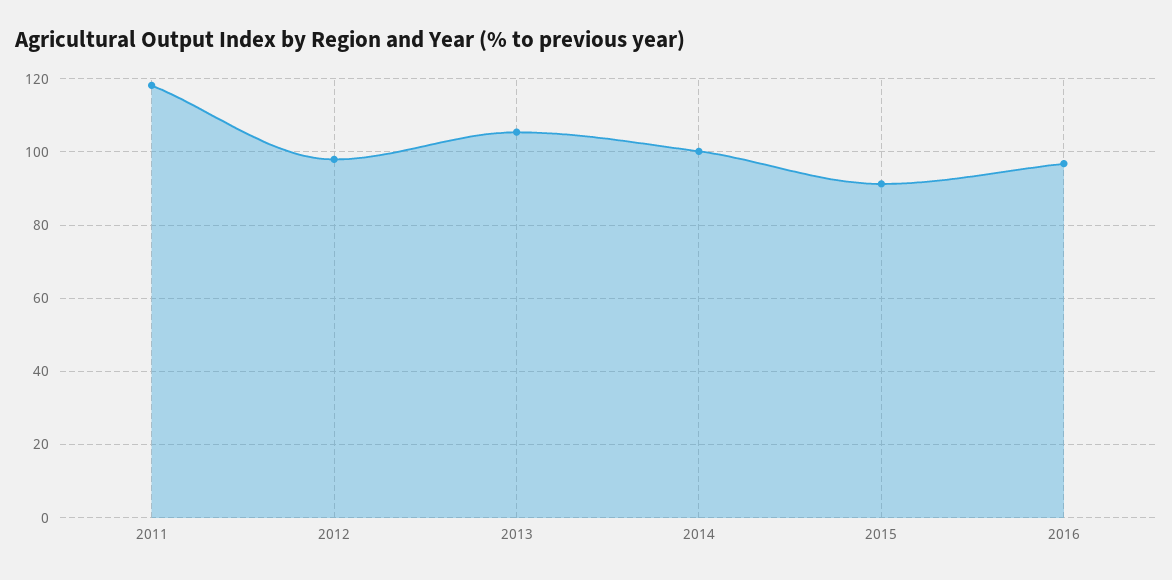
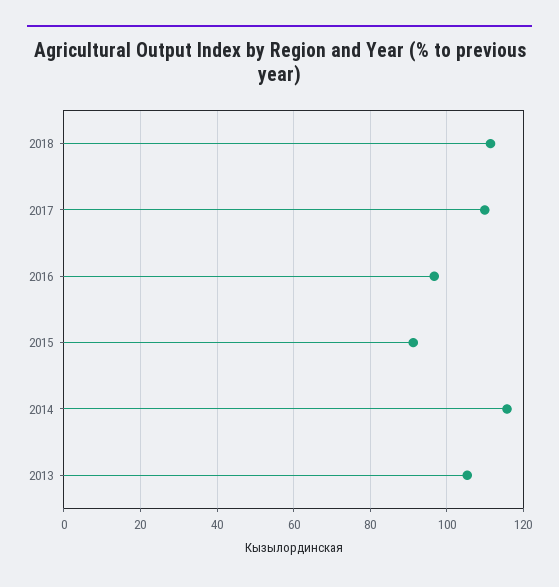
2011: 118 -> none
2012: 98 -> none
2014: 100 -> 116
2018: none -> 112
2017: none -> 110

